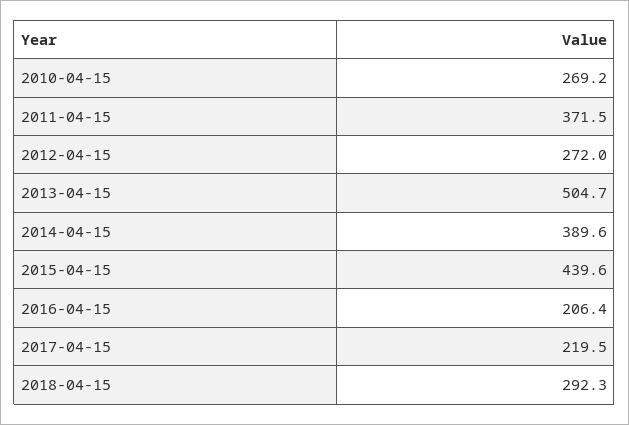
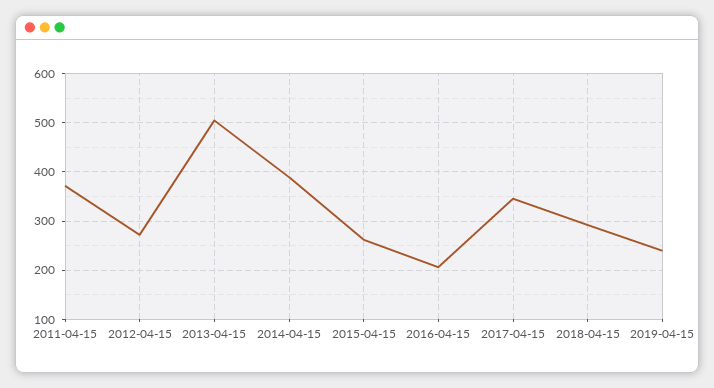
2010-04-15: 269.2 -> none
2015-04-15: 439.6 -> 260
2017-04-15: 219.5 -> 340
2019-04-15: none -> 240

